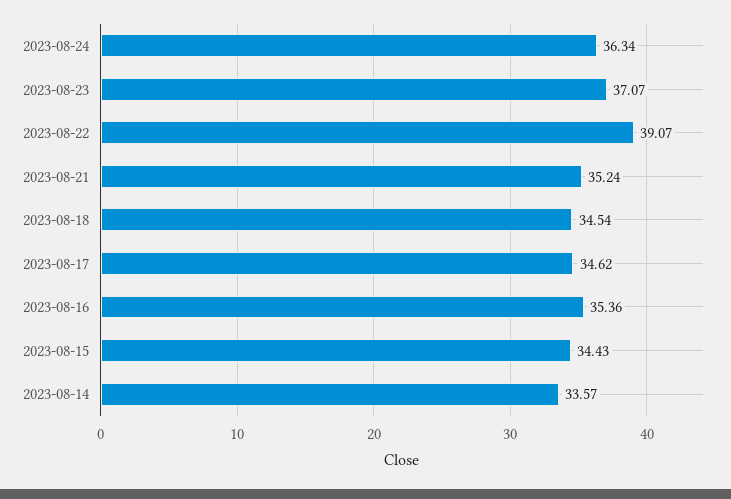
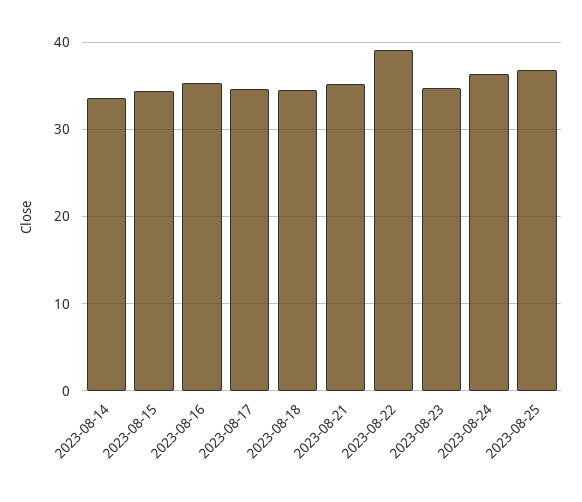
2023-08-23: 37.07 -> 35
2023-08-25: none -> 37

